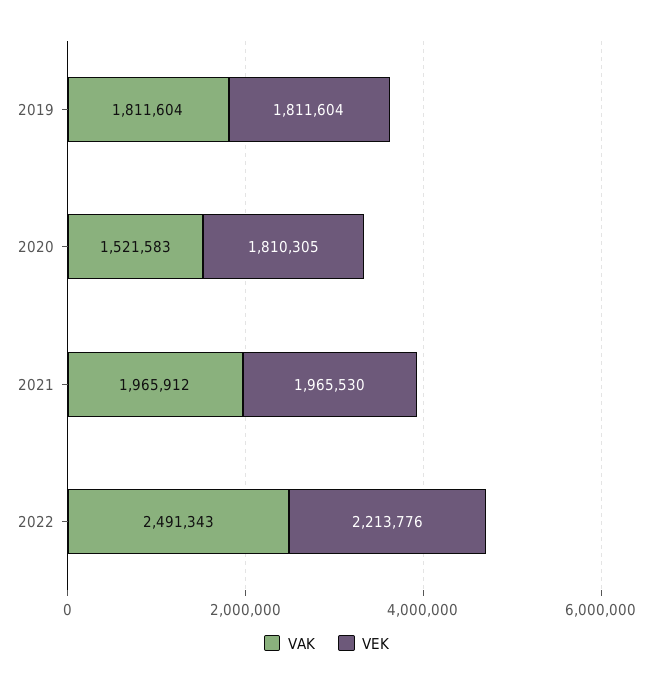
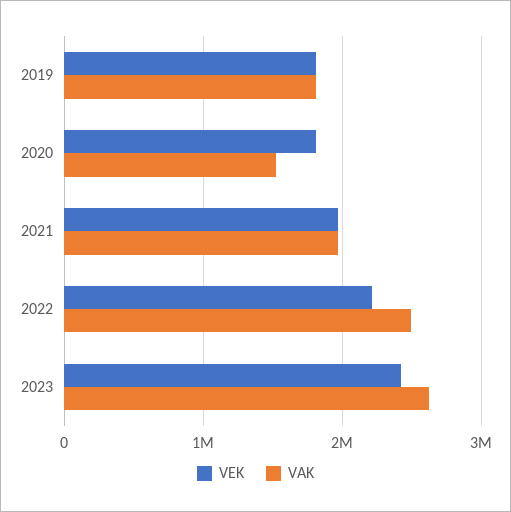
VEK, 2023: none -> 2400000
VAK, 2023: none -> 2600000

